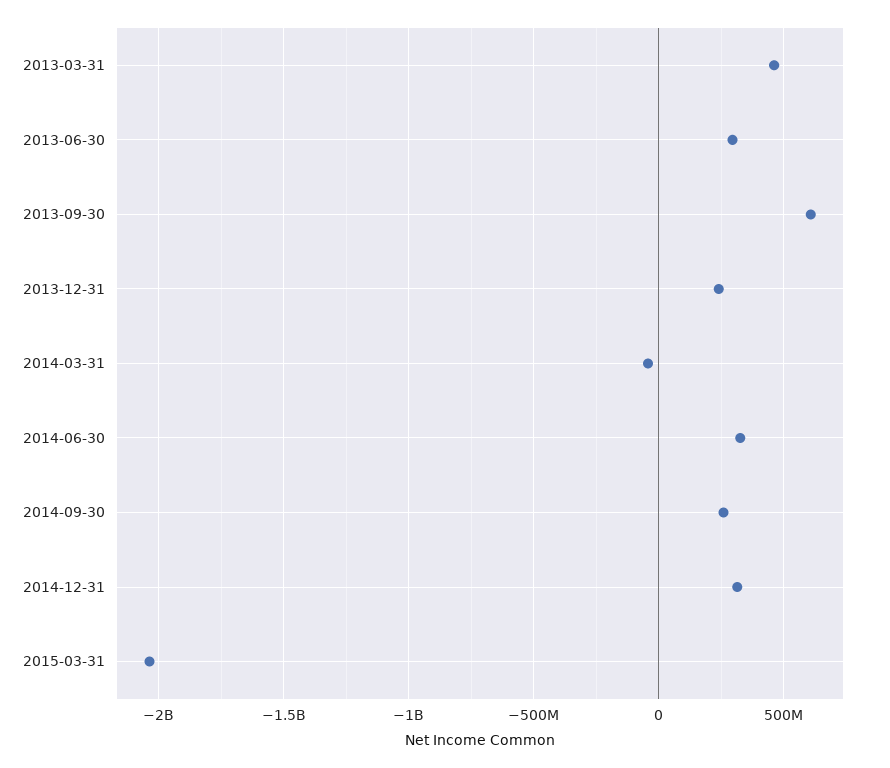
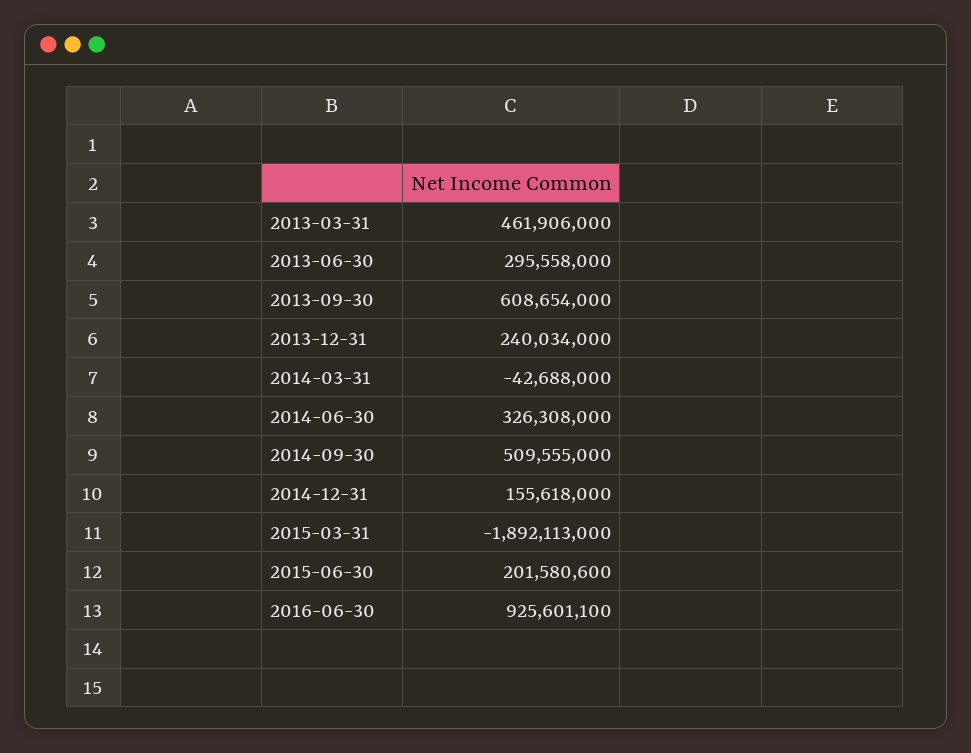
2014-09-30: 250000000 -> 509555000
2014-12-31: 300000000 -> 155618000
2015-03-31: -2050000000 -> -1892113000
2015-06-30: none -> 201580600
2016-06-30: none -> 925601100

